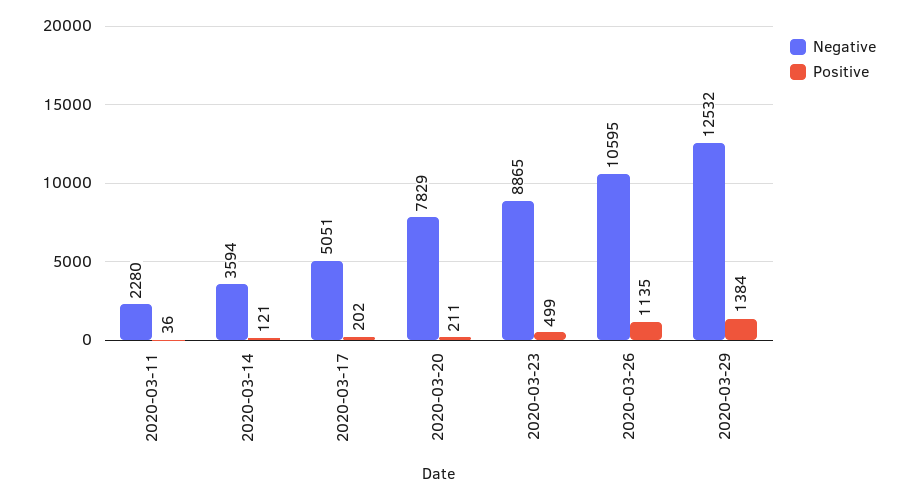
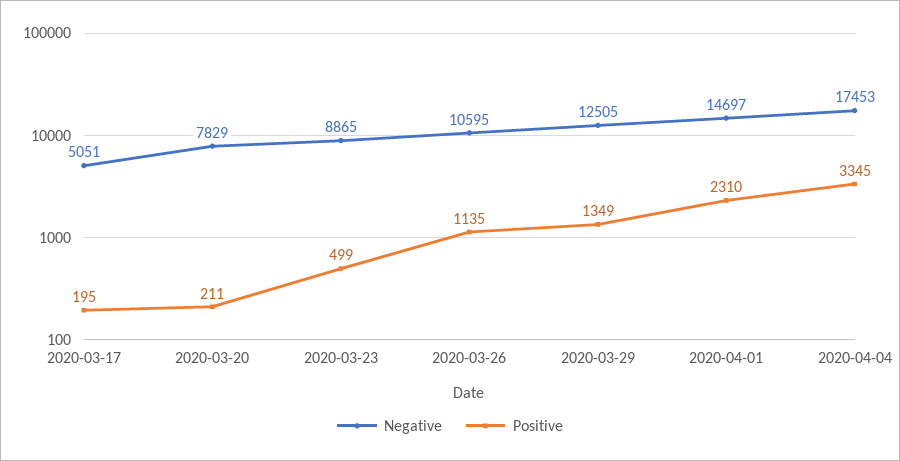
Negative, 2020-03-11: 2280 -> none
Positive, 2020-03-11: 36 -> none
Negative, 2020-03-14: 3594 -> none
Positive, 2020-03-14: 121 -> none
Positive, 2020-03-17: 202 -> 195
Negative, 2020-03-29: 12532 -> 12505
Positive, 2020-03-29: 1384 -> 1349
Negative, 2020-04-01: none -> 14697
Positive, 2020-04-01: none -> 2310
Negative, 2020-04-04: none -> 17453
Positive, 2020-04-04: none -> 3345

